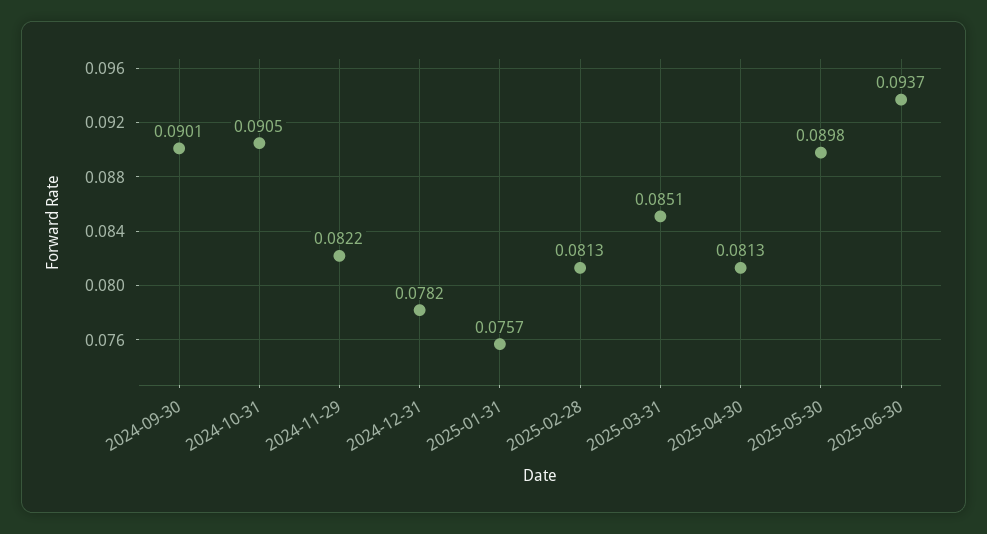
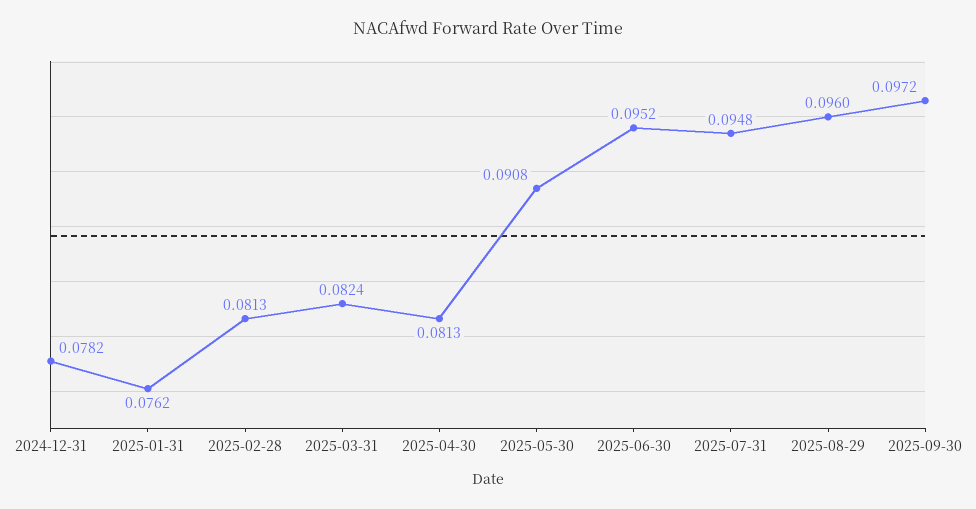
2024-09-30: 0.0901 -> none
2024-10-31: 0.0905 -> none
2024-11-29: 0.0822 -> none
2025-01-31: 0.0757 -> 0.0762
2025-03-31: 0.0851 -> 0.0824
2025-05-30: 0.0898 -> 0.0908
2025-06-30: 0.0937 -> 0.0952
2025-07-31: none -> 0.0948
2025-08-29: none -> 0.096
2025-09-30: none -> 0.0972

